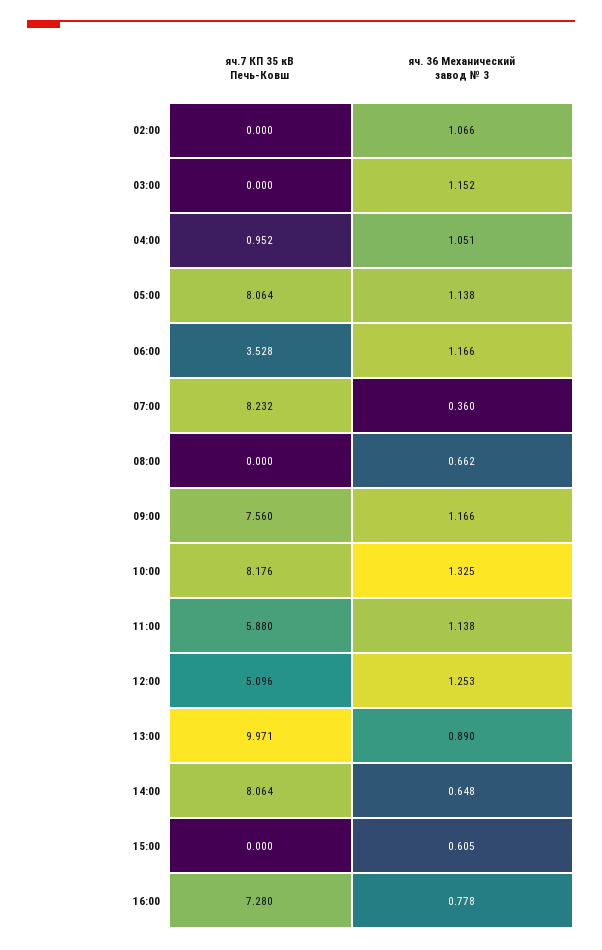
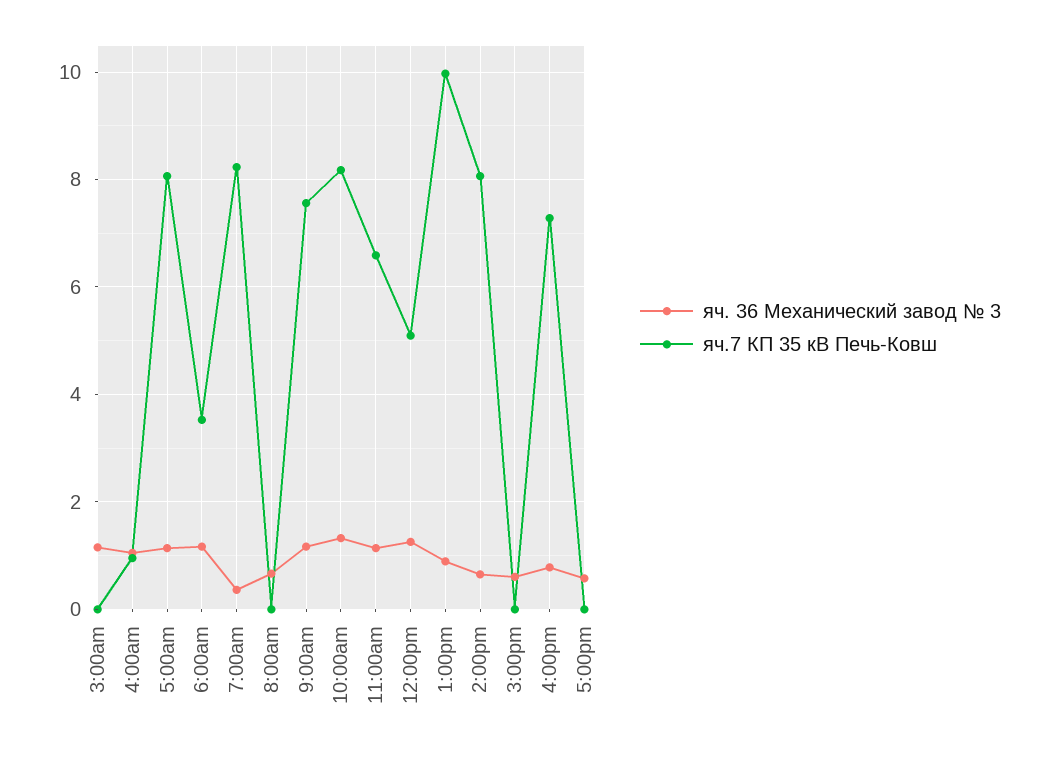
яч.7 КП 35 кВ Печь-Ковш, 02:00: 0 -> none
яч. 36 Механический завод № 3, 02:00: 1.066 -> none
яч.7 КП 35 кВ Печь-Ковш, 11:00: 5.88 -> 6.6
яч. 36 Механический завод № 3, 5:00pm: none -> 0.6
яч.7 КП 35 кВ Печь-Ковш, 5:00pm: none -> 0

